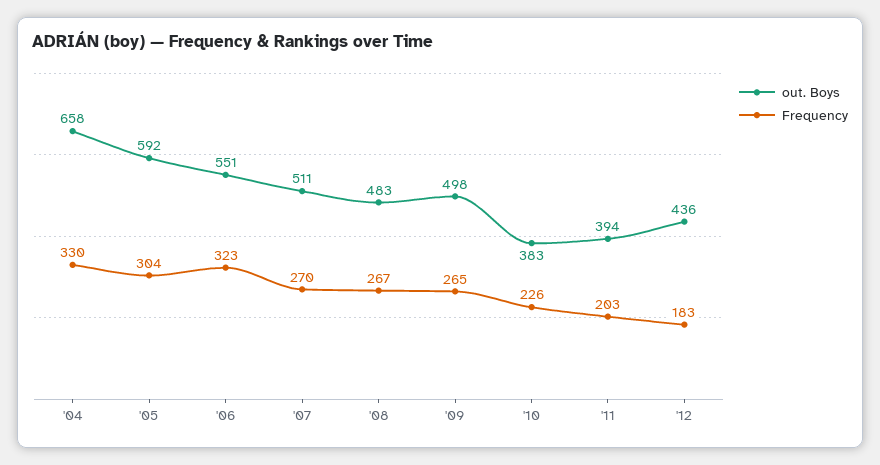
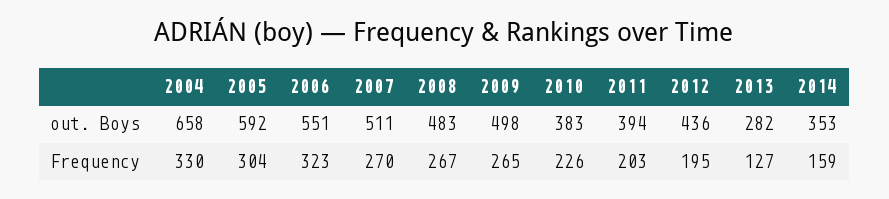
Frequency, '12: 183 -> 195
out. Boys, 2013: none -> 282
out. Boys, 2014: none -> 353
Frequency, 2013: none -> 127
Frequency, 2014: none -> 159

